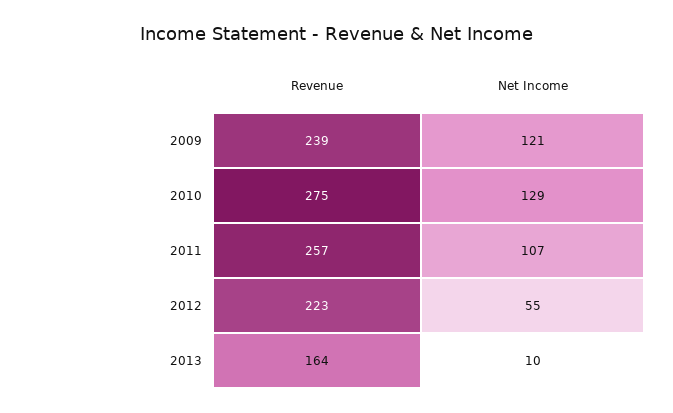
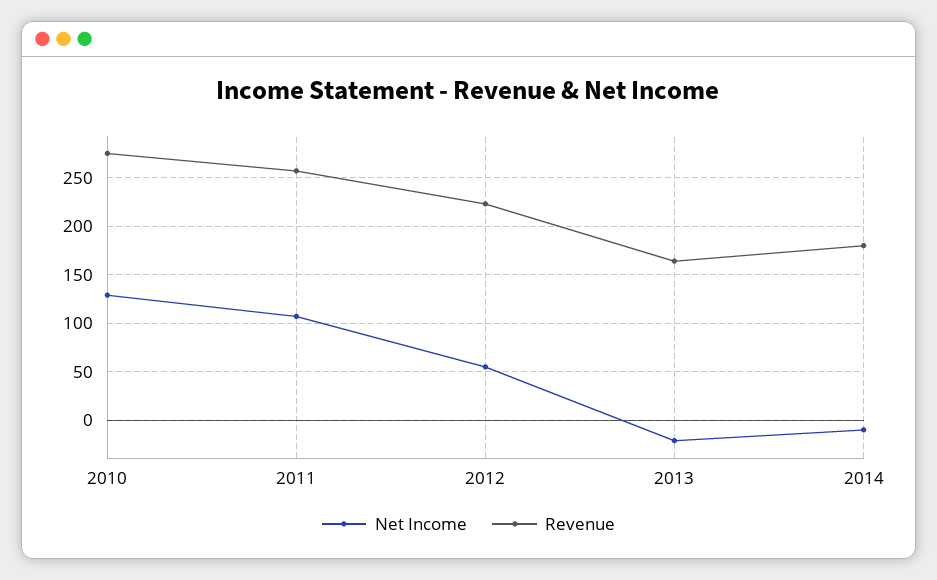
Revenue, 2009: 239 -> none
Net Income, 2009: 121 -> none
Net Income, 2013: 10 -> -20
Net Income, 2014: none -> -10
Revenue, 2014: none -> 180

